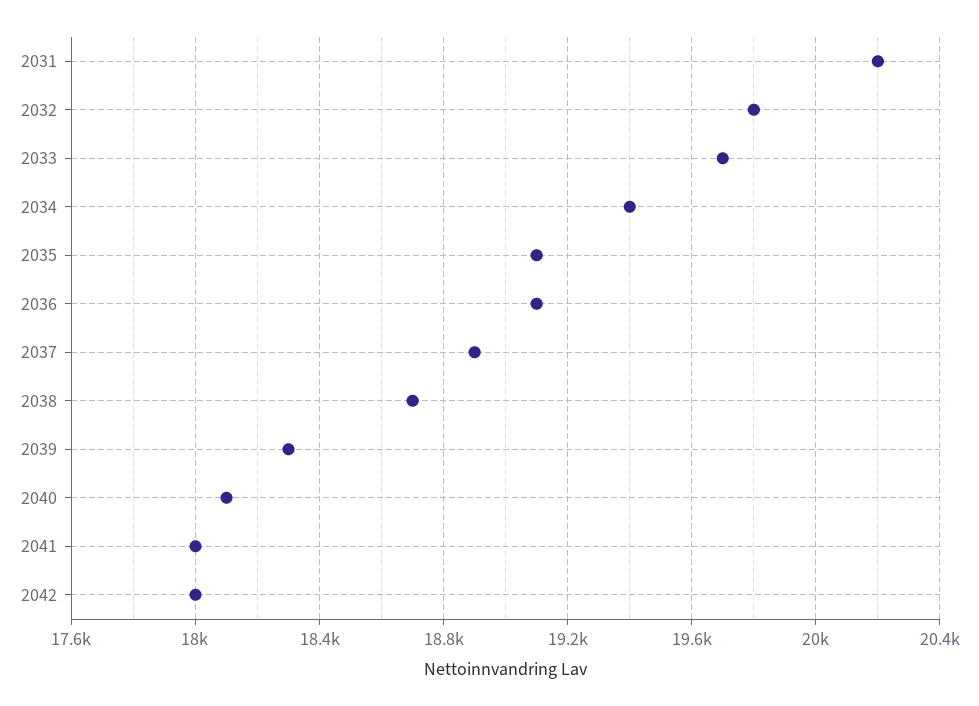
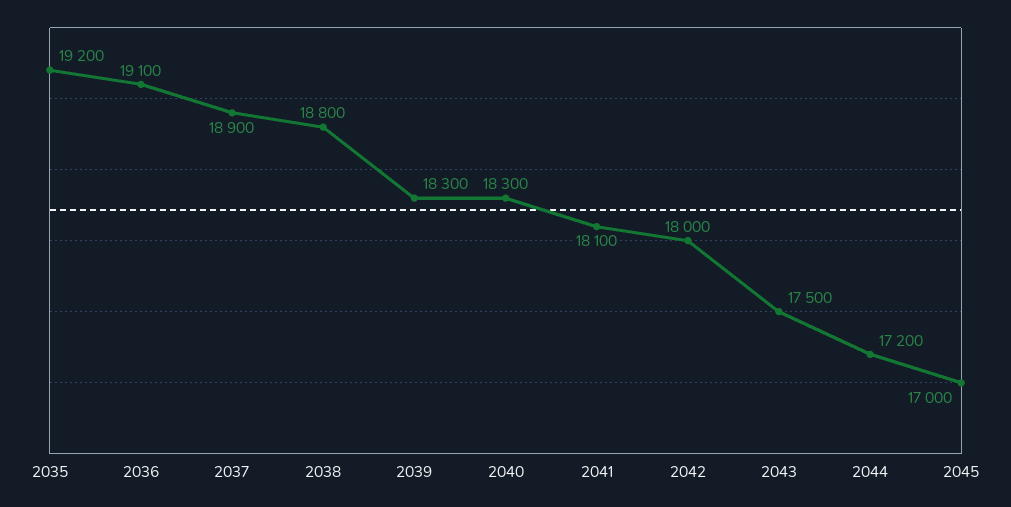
2031: 20200 -> none
2032: 19800 -> none
2033: 19700 -> none
2034: 19400 -> none
2035: 19100 -> 19200
2038: 18700 -> 18800
2040: 18100 -> 18300
2041: 18000 -> 18100
2043: none -> 17500
2044: none -> 17200
2045: none -> 17000

